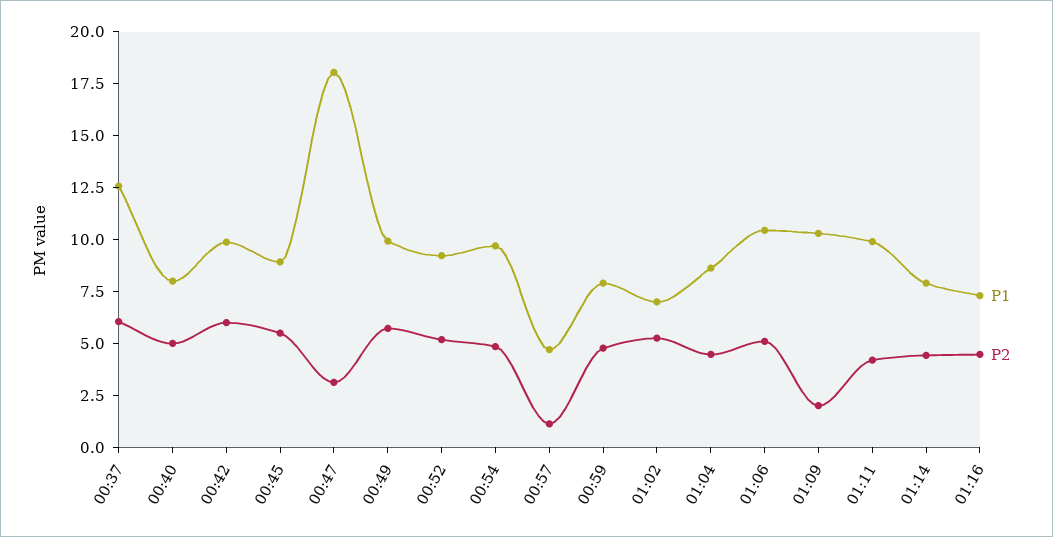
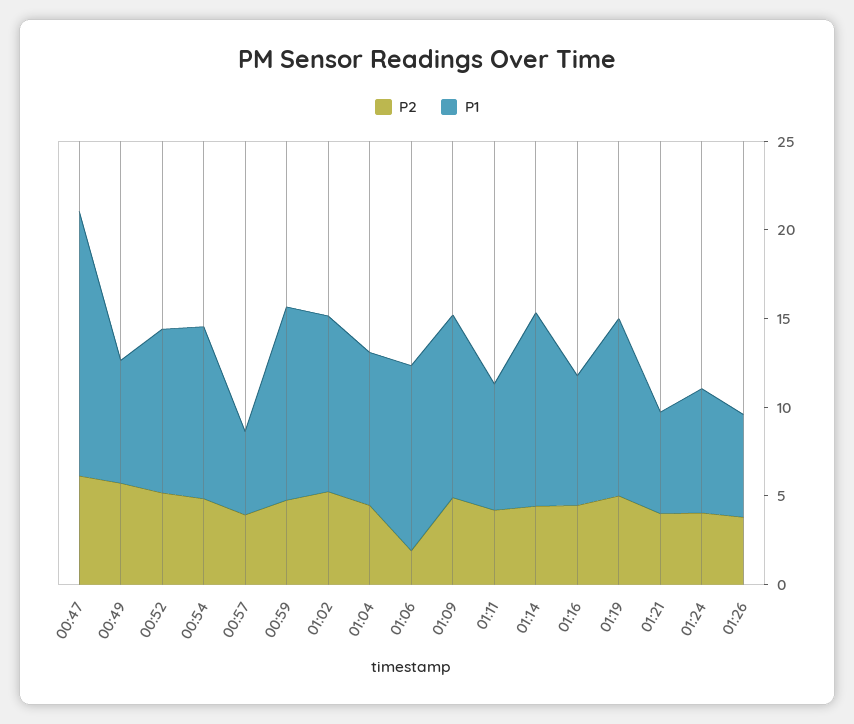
P1, 00:37: 12.5 -> none
P2, 00:37: 6 -> none
P1, 00:40: 8 -> none
P2, 00:40: 5 -> none
P1, 00:42: 10 -> none
P2, 00:42: 6 -> none
P1, 00:45: 9 -> none
P2, 00:45: 5.5 -> none
P1, 00:47: 18 -> 15
P2, 00:47: 3 -> 6
P1, 00:49: 10 -> 7
P2, 00:57: 1 -> 4
P1, 00:59: 8 -> 11
P1, 01:02: 7 -> 10
P2, 01:06: 5 -> 2
P2, 01:09: 2 -> 5
P1, 01:11: 10 -> 7
P1, 01:14: 8 -> 11
P2, 01:19: none -> 5
P1, 01:19: none -> 10
P2, 01:21: none -> 4
P1, 01:21: none -> 6
P2, 01:24: none -> 4
P1, 01:24: none -> 7
P2, 01:26: none -> 4
P1, 01:26: none -> 6

